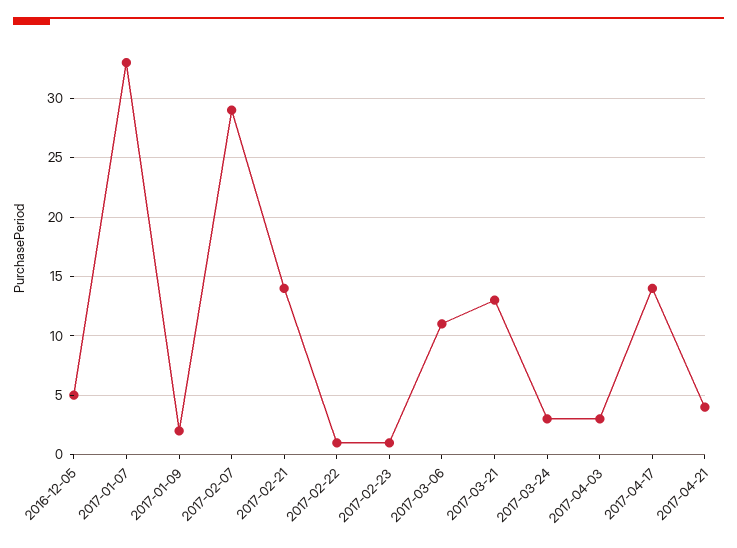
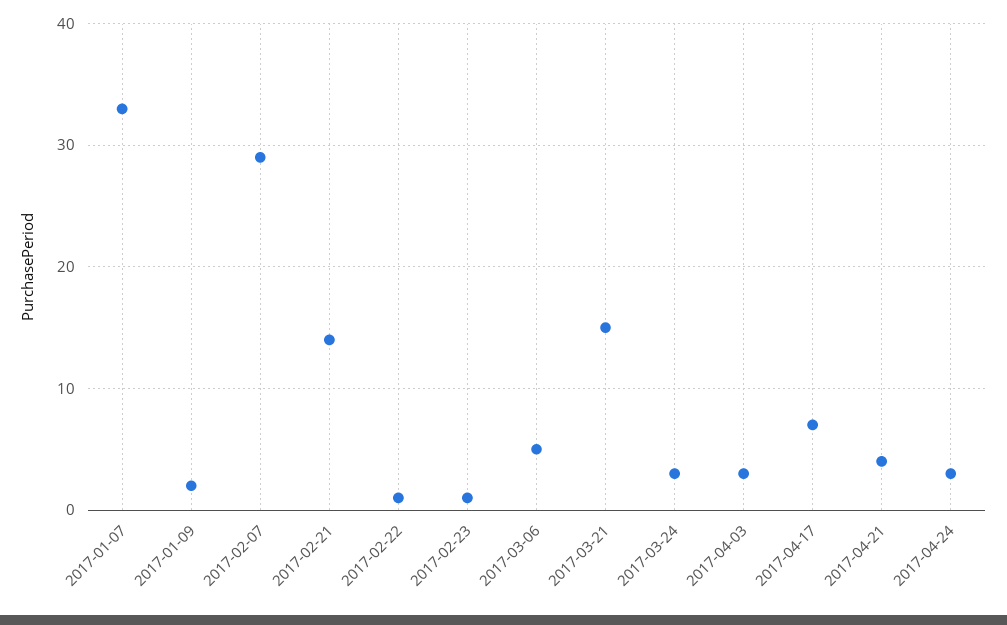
2016-12-05: 5 -> none
2017-03-06: 11 -> 5
2017-03-21: 13 -> 15
2017-04-17: 14 -> 7
2017-04-24: none -> 3

